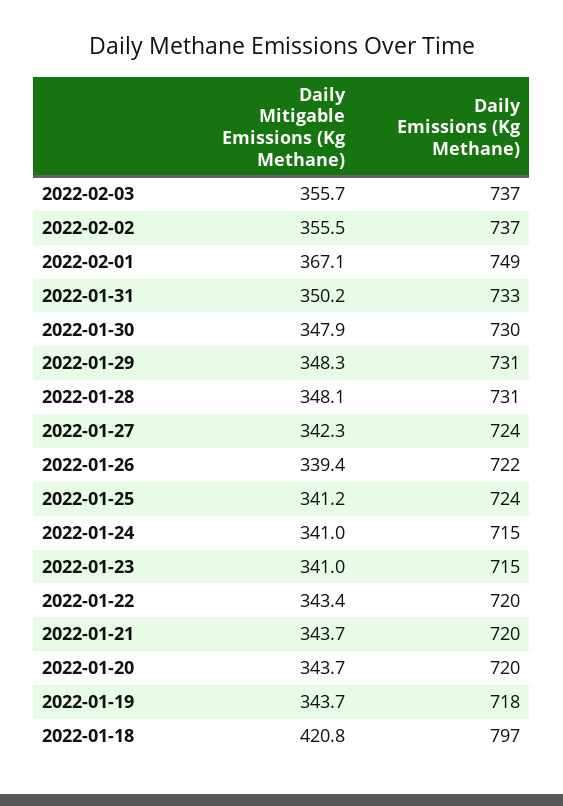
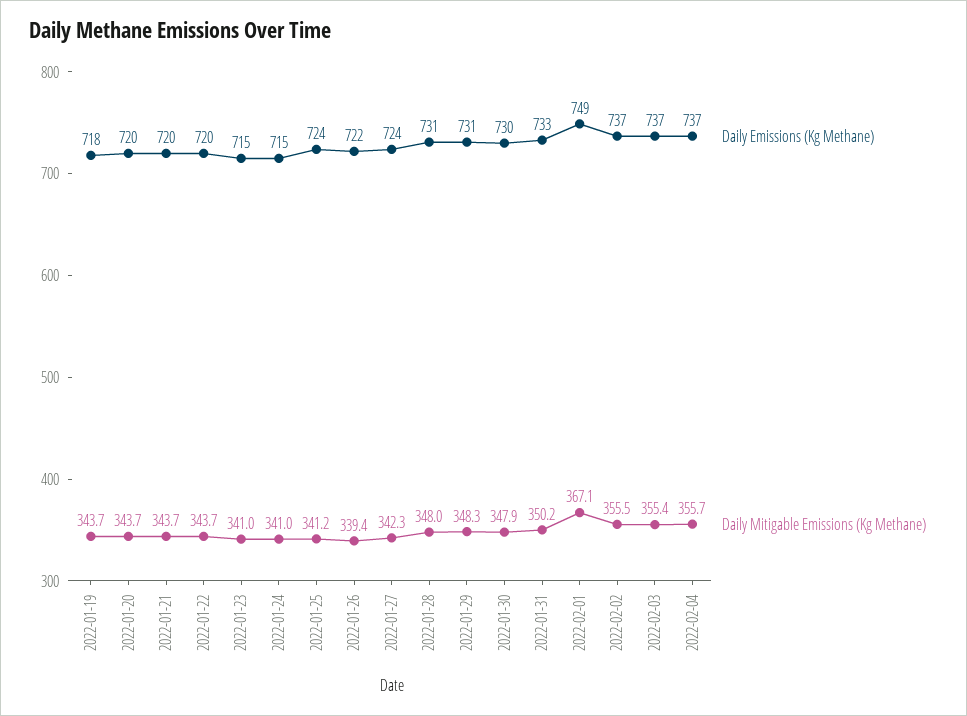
Daily Mitigable Emissions (Kg Methane), 2022-02-03: 355.7 -> 355.4
Daily Mitigable Emissions (Kg Methane), 2022-01-28: 348.1 -> 348
Daily Mitigable Emissions (Kg Methane), 2022-01-22: 343.4 -> 343.7
Daily Mitigable Emissions (Kg Methane), 2022-01-18: 420.8 -> none
Daily Emissions (Kg Methane), 2022-01-18: 797 -> none
Daily Emissions (Kg Methane), 2022-02-04: none -> 737
Daily Mitigable Emissions (Kg Methane), 2022-02-04: none -> 355.7

